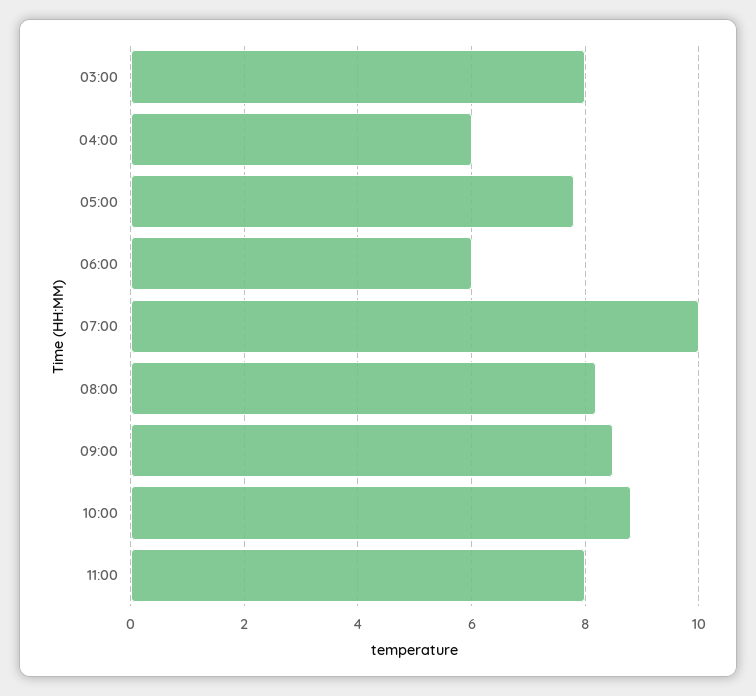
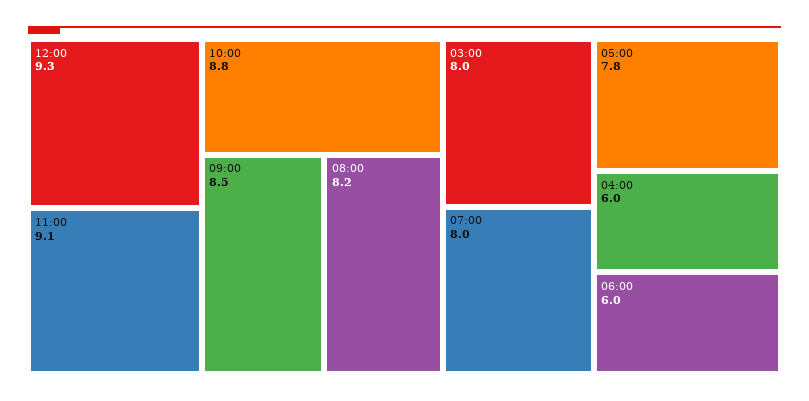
07:00: 10 -> 8
11:00: 8 -> 9.1
12:00: none -> 9.3

